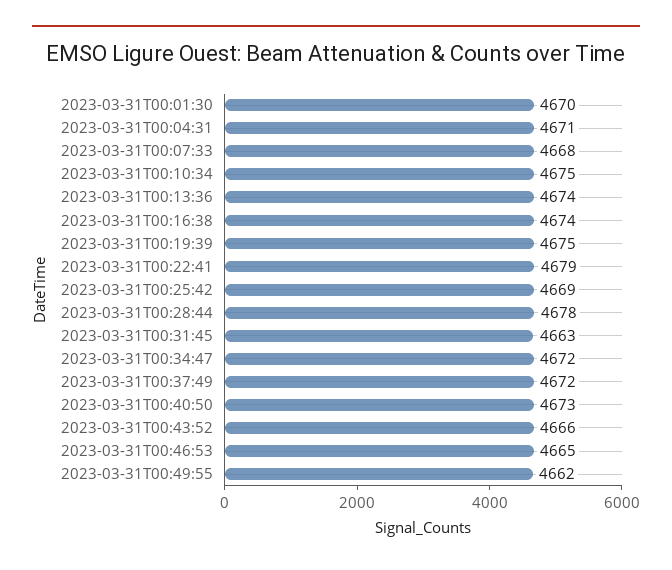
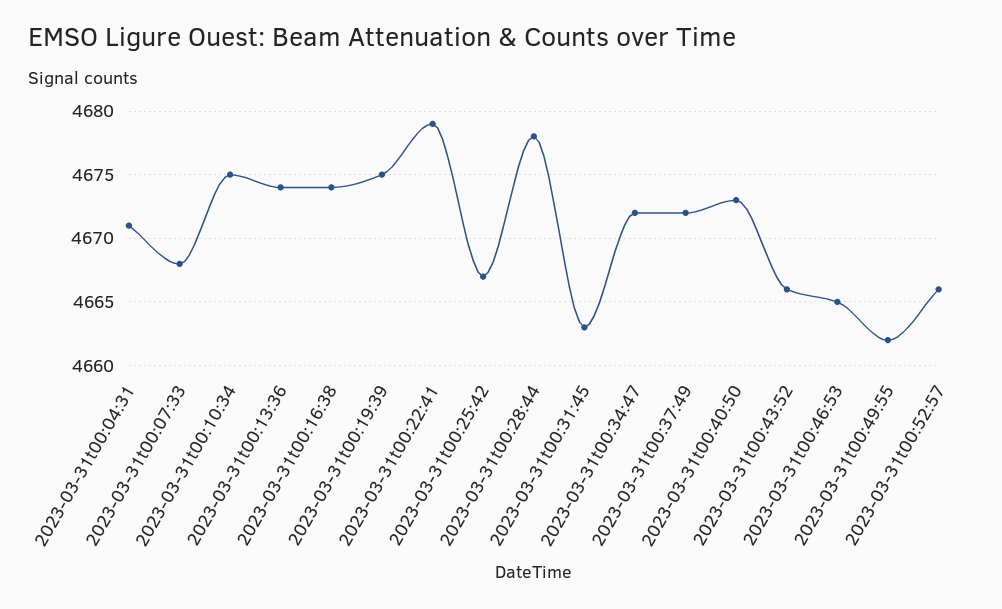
2023-03-31T00:01:30: 4670 -> none
2023-03-31T00:25:42: 4669 -> 4667
2023-03-31t00:52:57: none -> 4666

